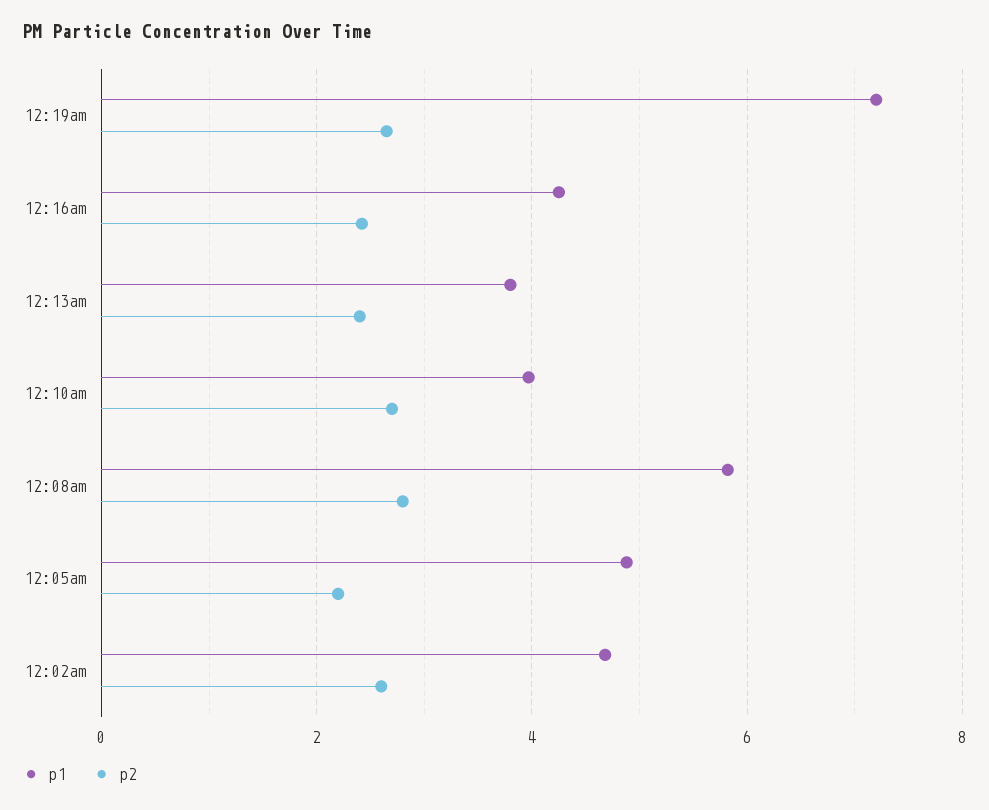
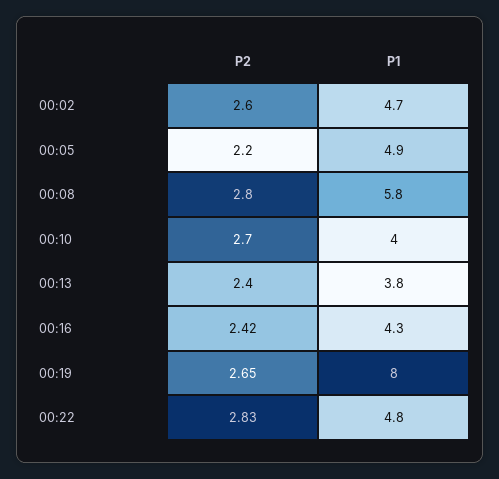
p1, 12:19am: 7.2 -> 8
p2, 00:22: none -> 2.83
p1, 00:22: none -> 4.8

